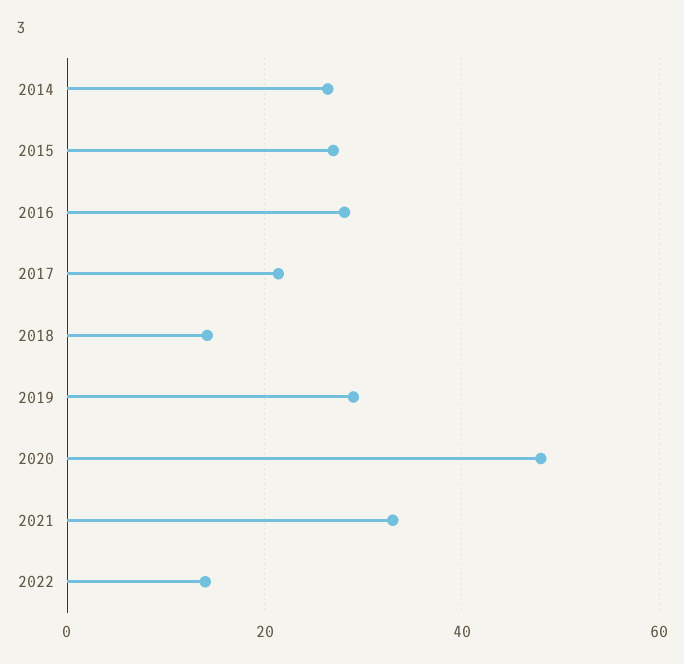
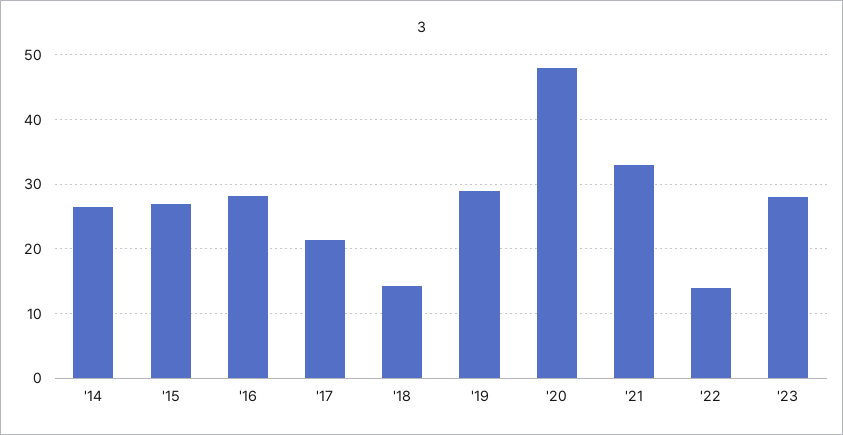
'23: none -> 28

